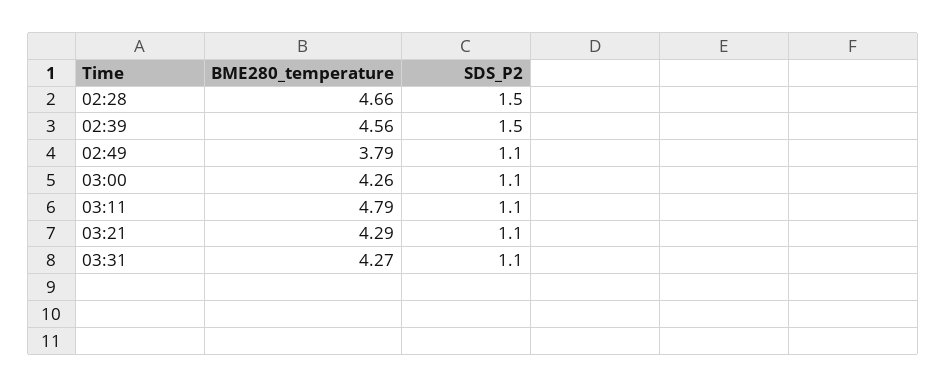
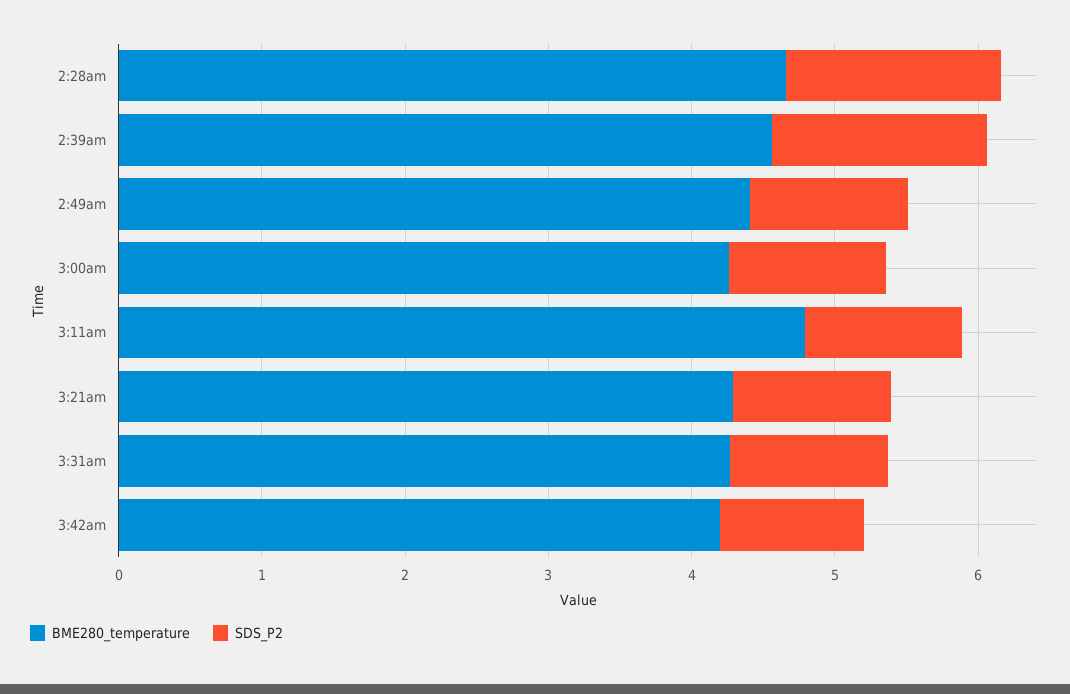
BME280_temperature, 02:49: 3.79 -> 4.4
BME280_temperature, 3:42am: none -> 4.2
SDS_P2, 3:42am: none -> 1

